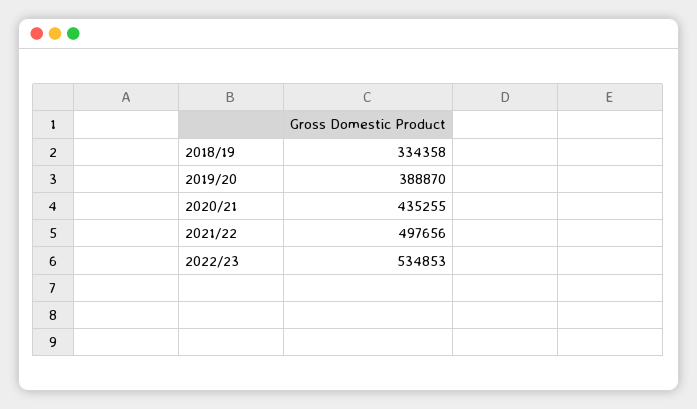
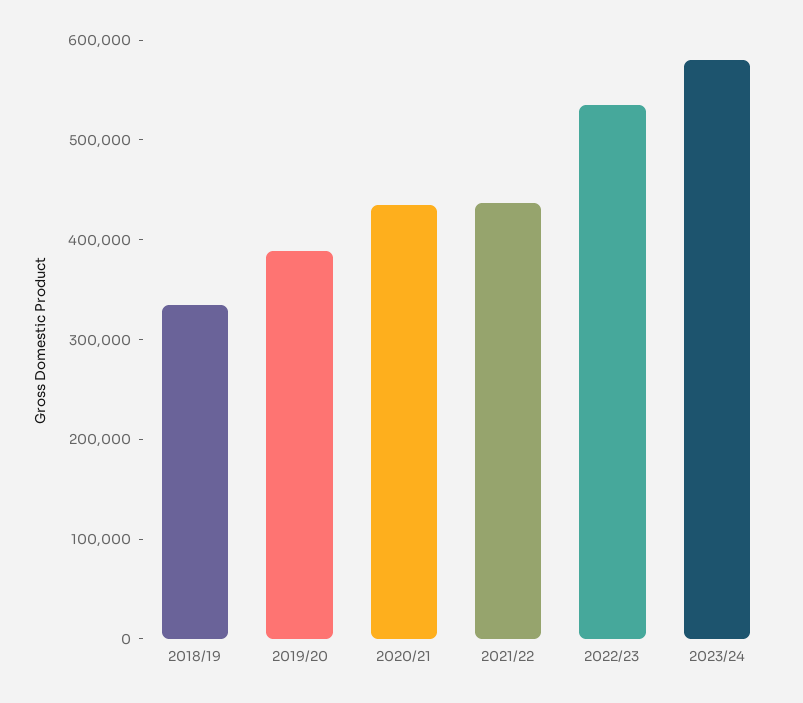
2021/22: 497656 -> 440000
2023/24: none -> 580000

